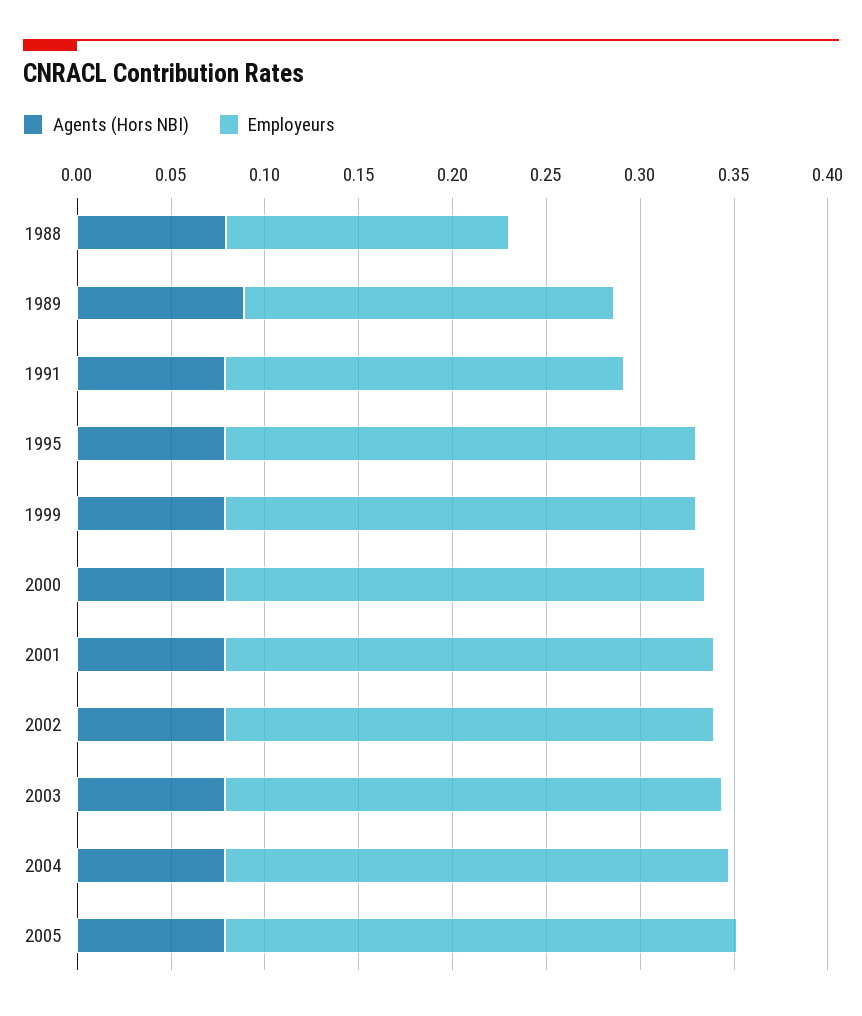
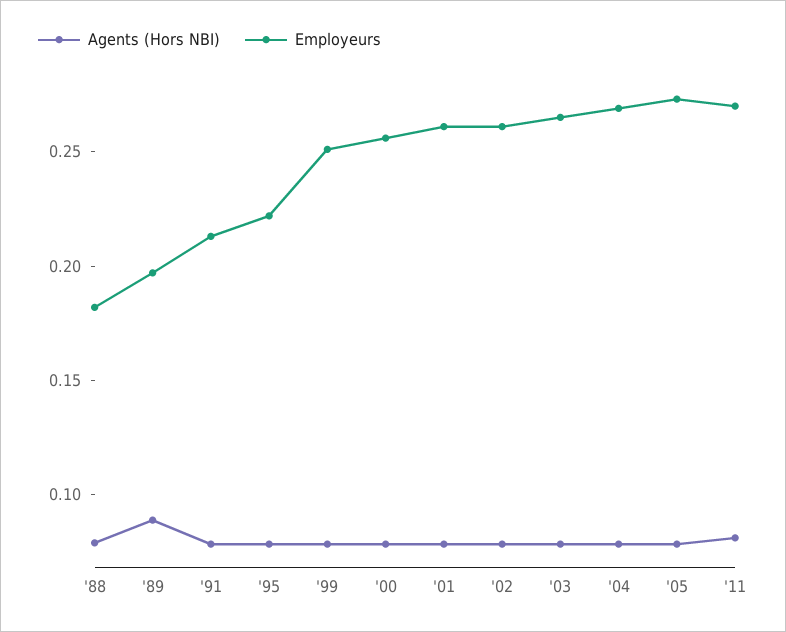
Employeurs, 1988: 0.15 -> 0.18
Employeurs, 1995: 0.25 -> 0.22
Agents (Hors NBI), '11: none -> 0.08
Employeurs, '11: none -> 0.27

